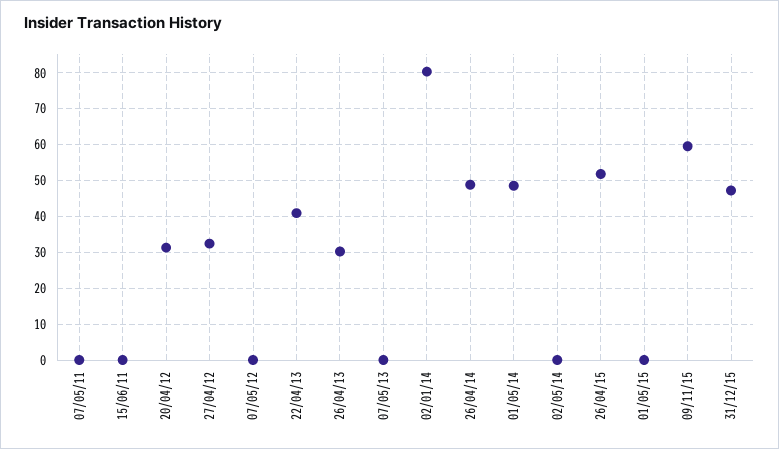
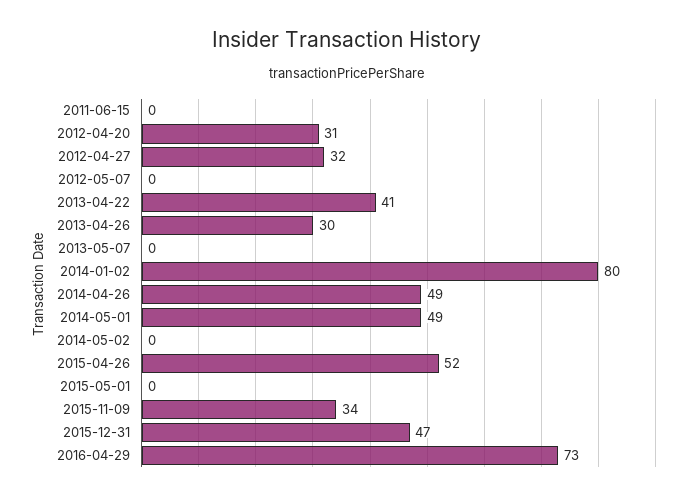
07/05/11: 0 -> none
09/11/15: 60 -> 34
2016-04-29: none -> 73

